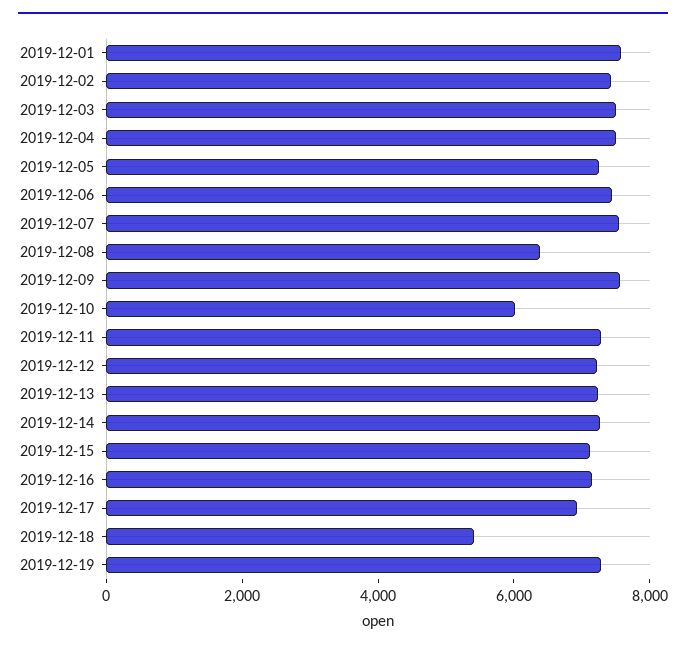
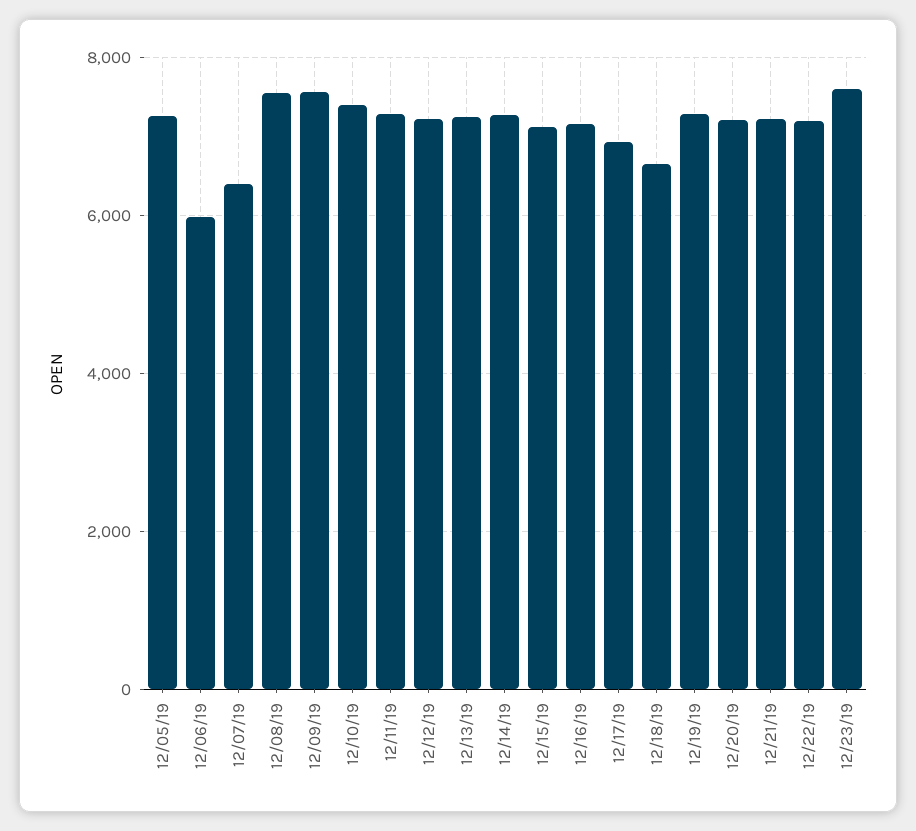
2019-12-01: 7500 -> none
2019-12-02: 7500 -> none
2019-12-03: 7500 -> none
2019-12-04: 7500 -> none
2019-12-06: 7500 -> 6000
2019-12-07: 7500 -> 6400
2019-12-08: 6500 -> 7600
2019-12-10: 6000 -> 7400
2019-12-18: 5500 -> 6600
12/20/19: none -> 7200
12/21/19: none -> 7200
12/22/19: none -> 7200
12/23/19: none -> 7600

